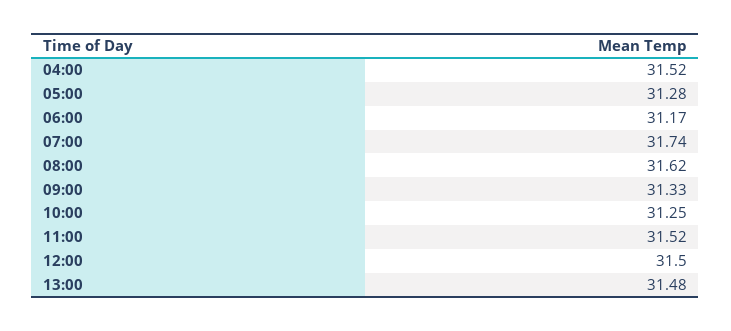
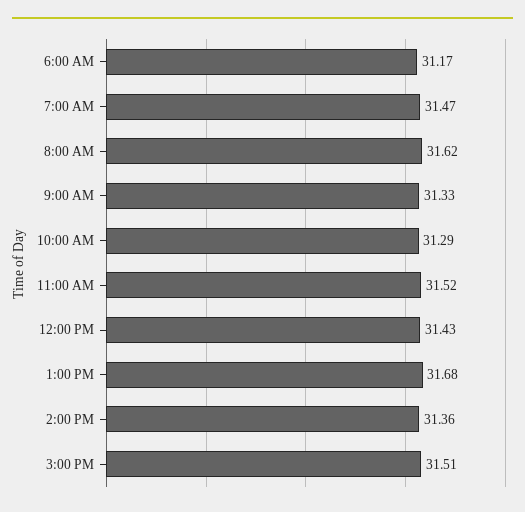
04:00: 31.52 -> none
05:00: 31.28 -> none
07:00: 31.74 -> 31.47
10:00: 31.25 -> 31.29
12:00: 31.5 -> 31.43
13:00: 31.48 -> 31.68
2:00 PM: none -> 31.36
3:00 PM: none -> 31.51

